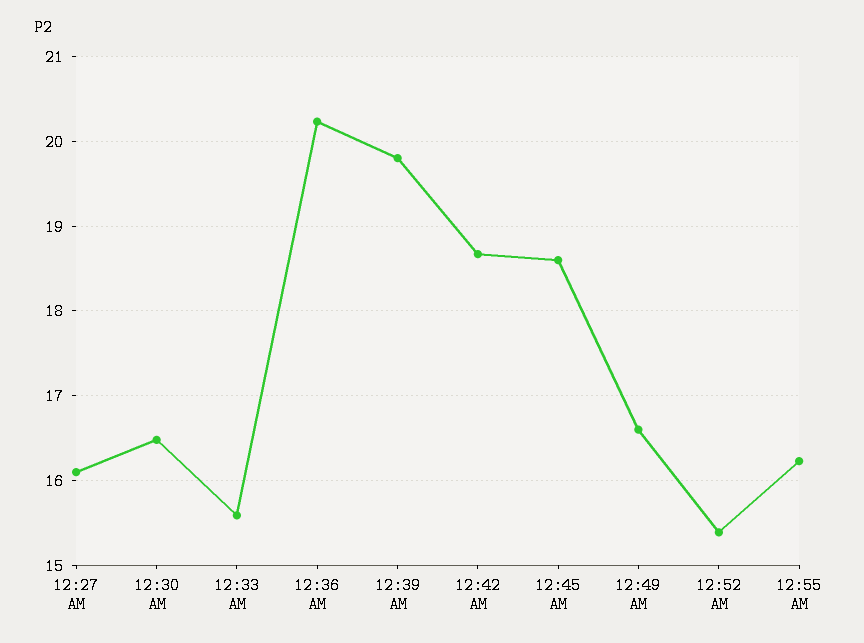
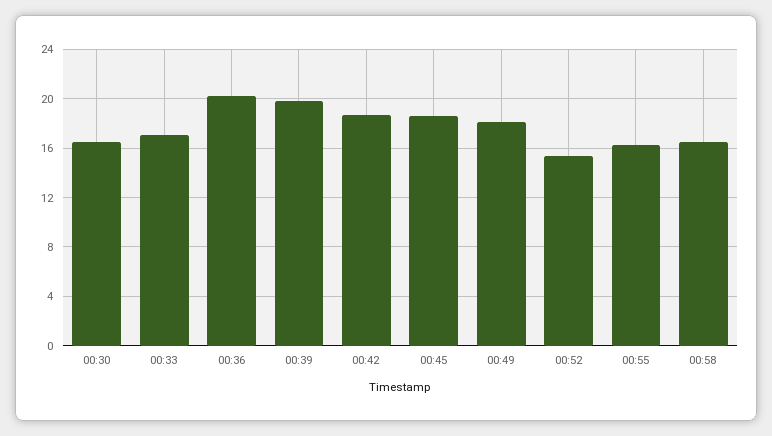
12:27 AM: 16.1 -> none
12:33 AM: 15.6 -> 17
12:49 AM: 16.6 -> 18
00:58: none -> 16.5

